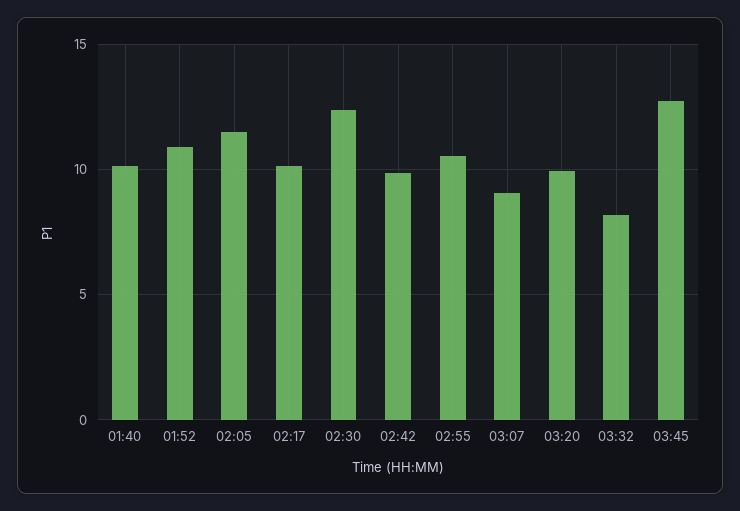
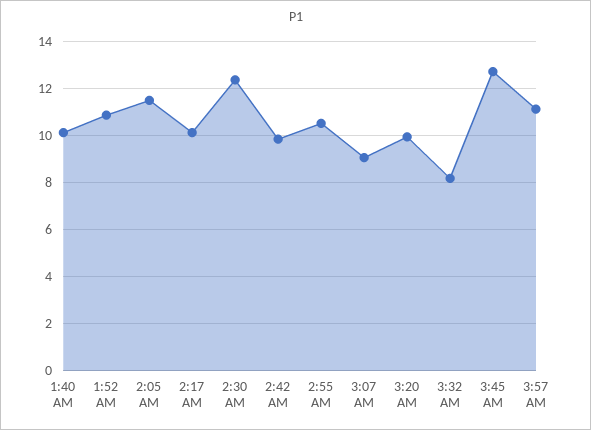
3:57 AM: none -> 11

